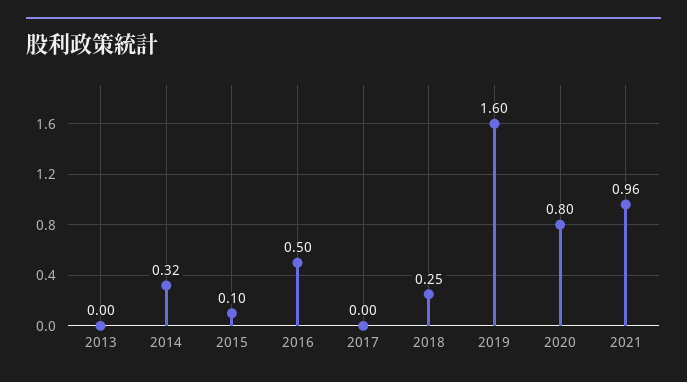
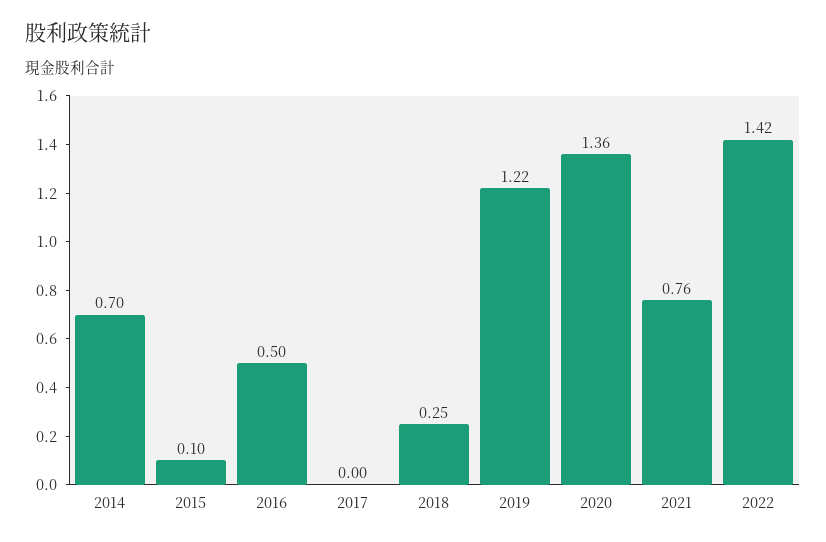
2013: 0 -> none
2014: 0.32 -> 0.7
2019: 1.6 -> 1.22
2020: 0.8 -> 1.36
2021: 0.96 -> 0.76
2022: none -> 1.42

